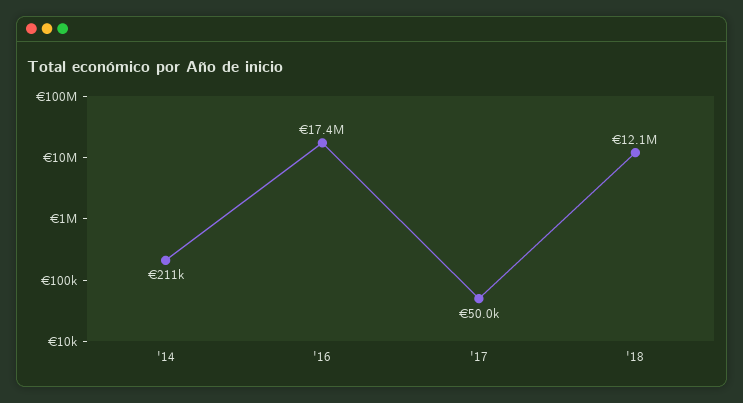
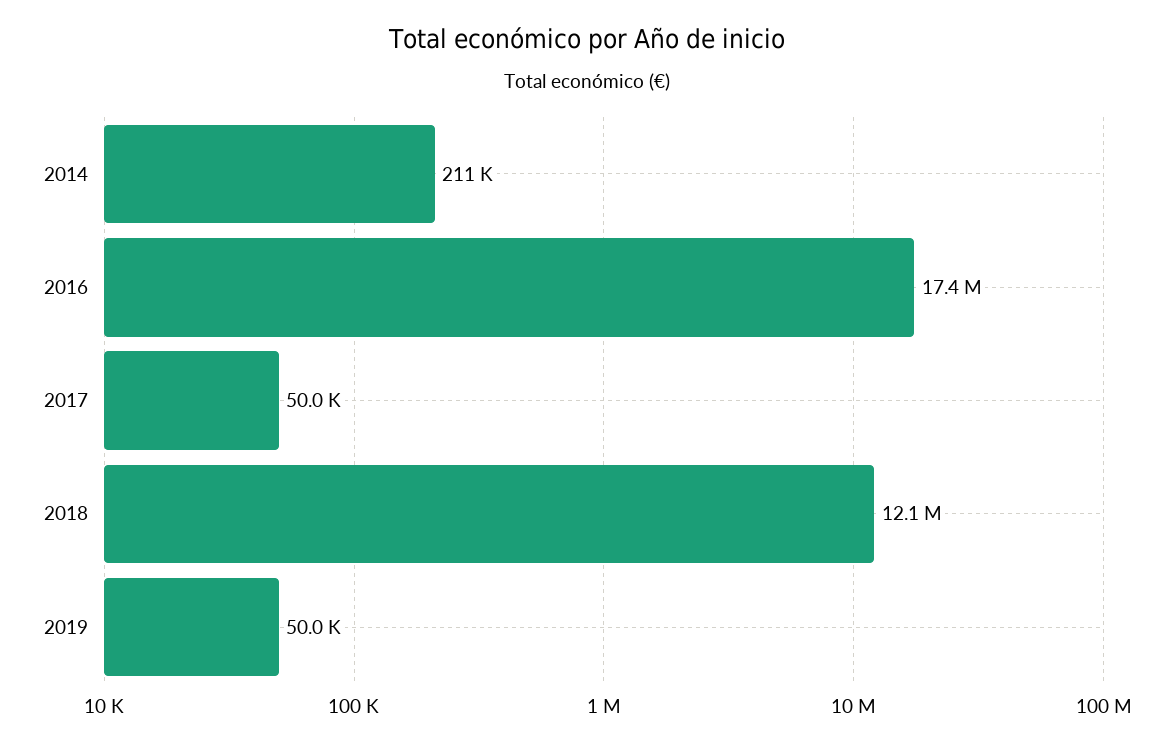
2019: none -> 50000

